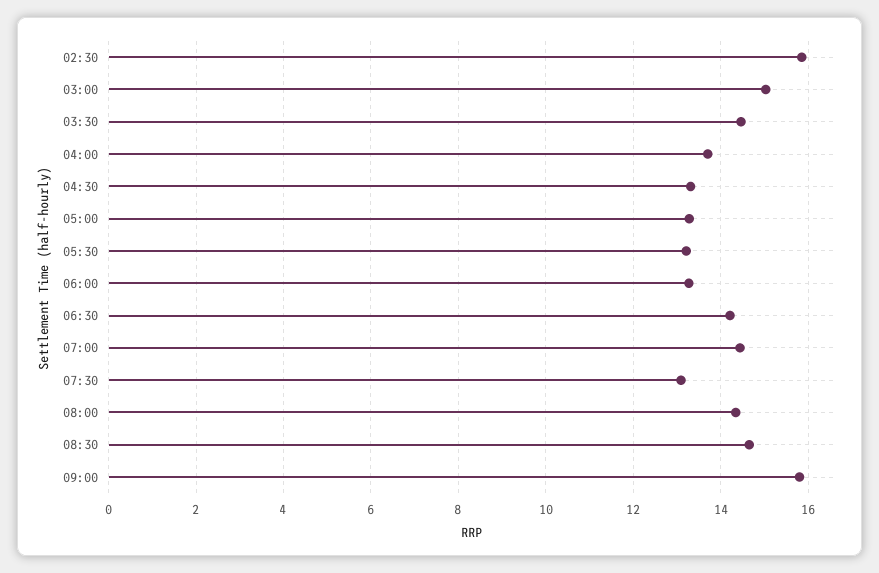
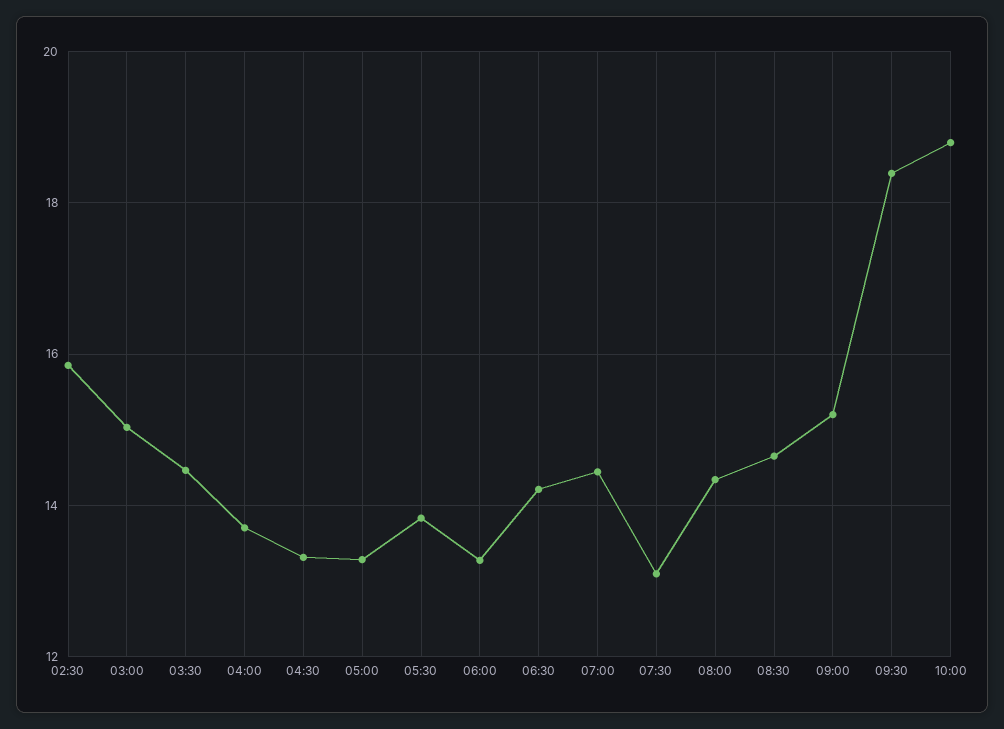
05:30: 13.2 -> 13.8
09:00: 15.8 -> 15.2
09:30: none -> 18.4
10:00: none -> 18.8

